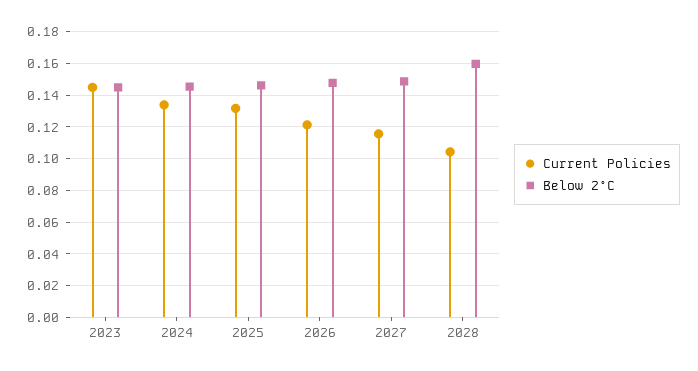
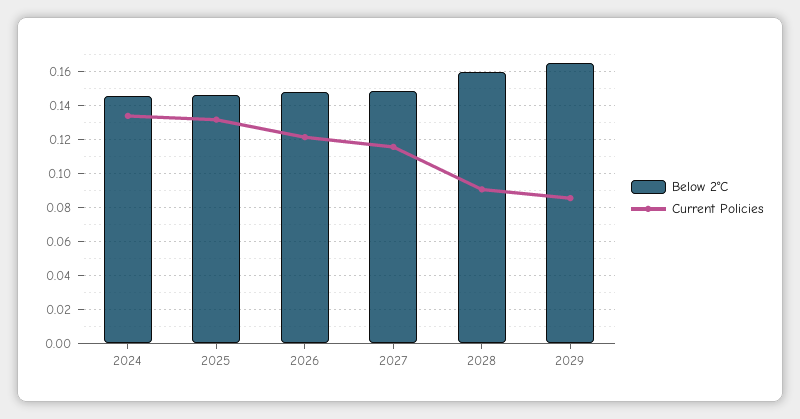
Current Policies, 2023: 0.145 -> none
Below 2°C, 2023: 0.145 -> none
Current Policies, 2028: 0.105 -> 0.09
Below 2°C, 2029: none -> 0.165
Current Policies, 2029: none -> 0.085

